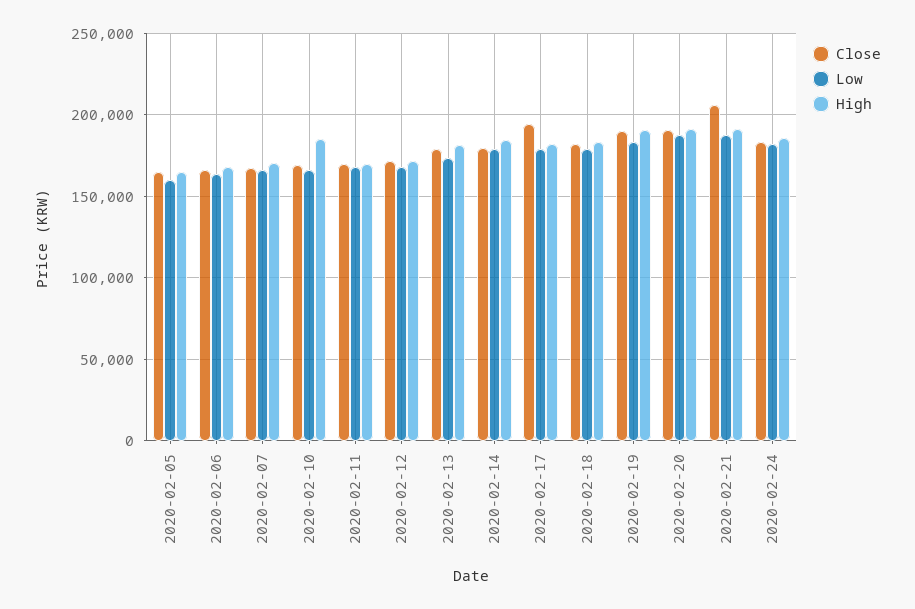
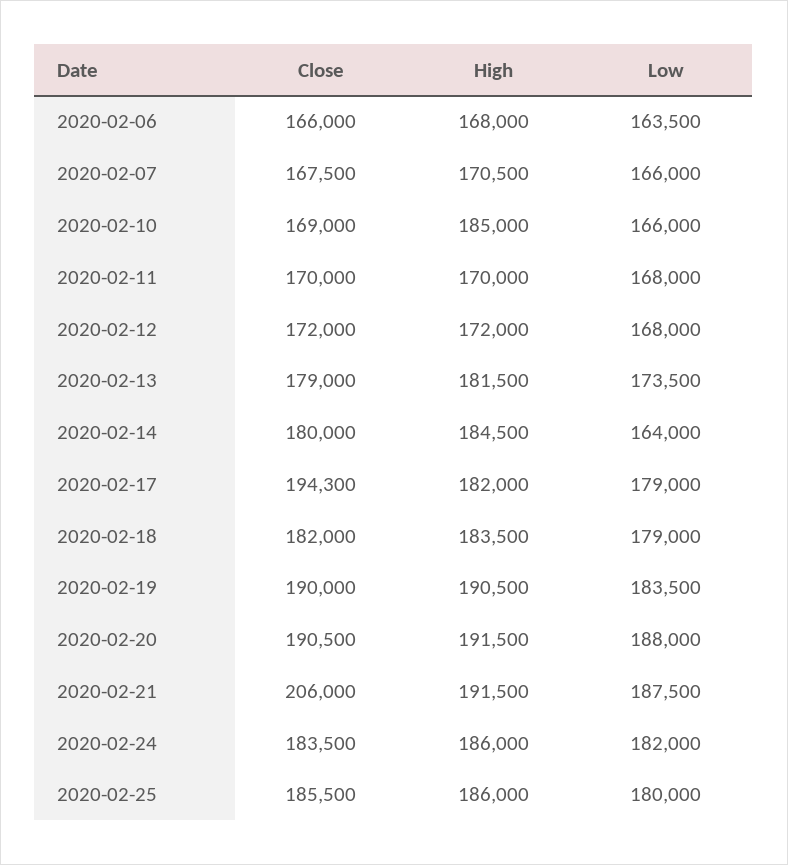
Close, 2020-02-05: 165000 -> none
Low, 2020-02-05: 160000 -> none
High, 2020-02-05: 165000 -> none
Low, 2020-02-14: 180000 -> 164000
Close, 2020-02-25: none -> 185500
High, 2020-02-25: none -> 186000
Low, 2020-02-25: none -> 180000

